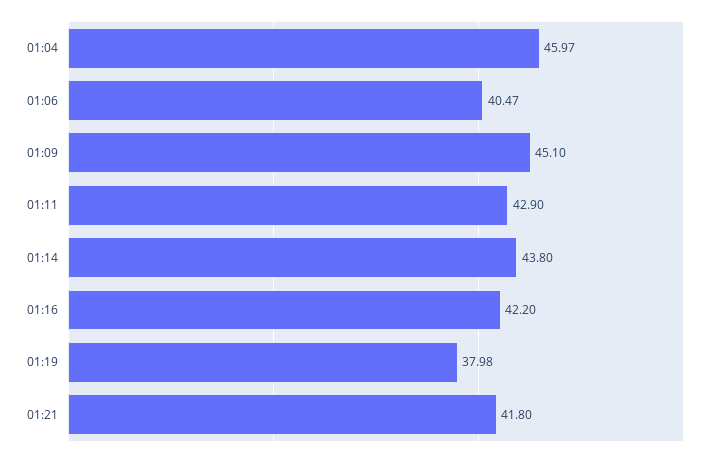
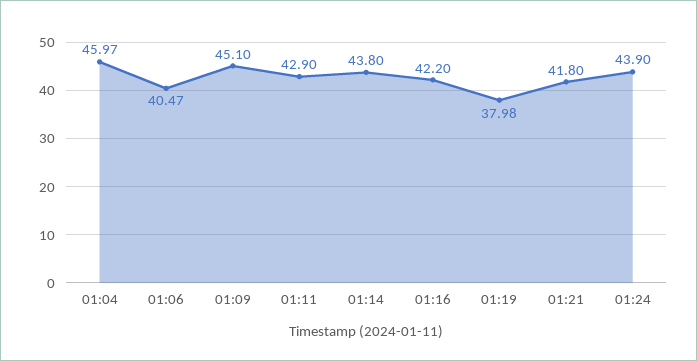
01:24: none -> 43.9

